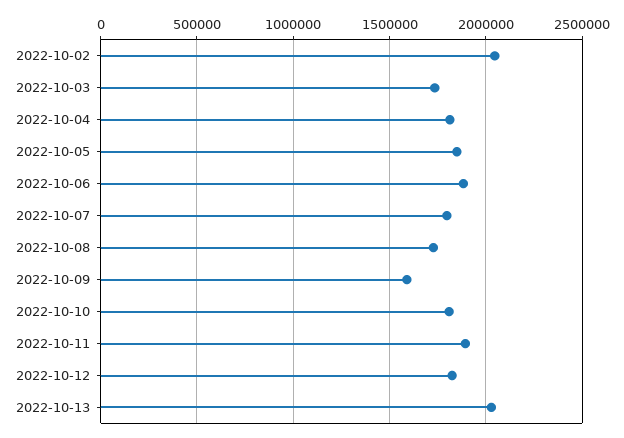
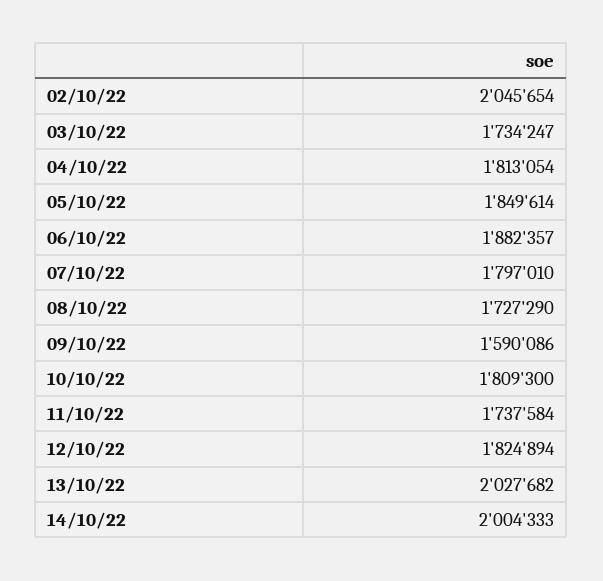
2022-10-11: 1900000 -> 1737584
14/10/22: none -> 2004333

